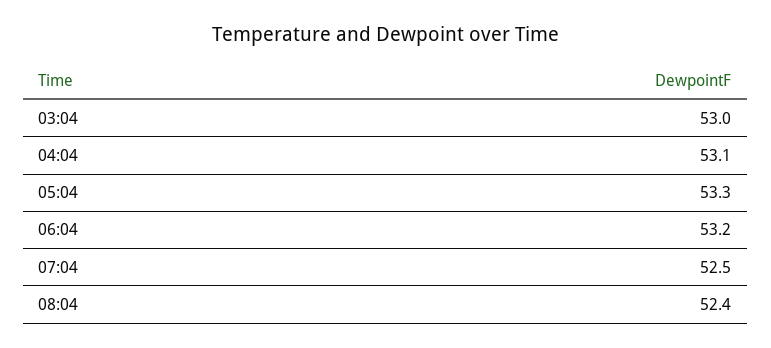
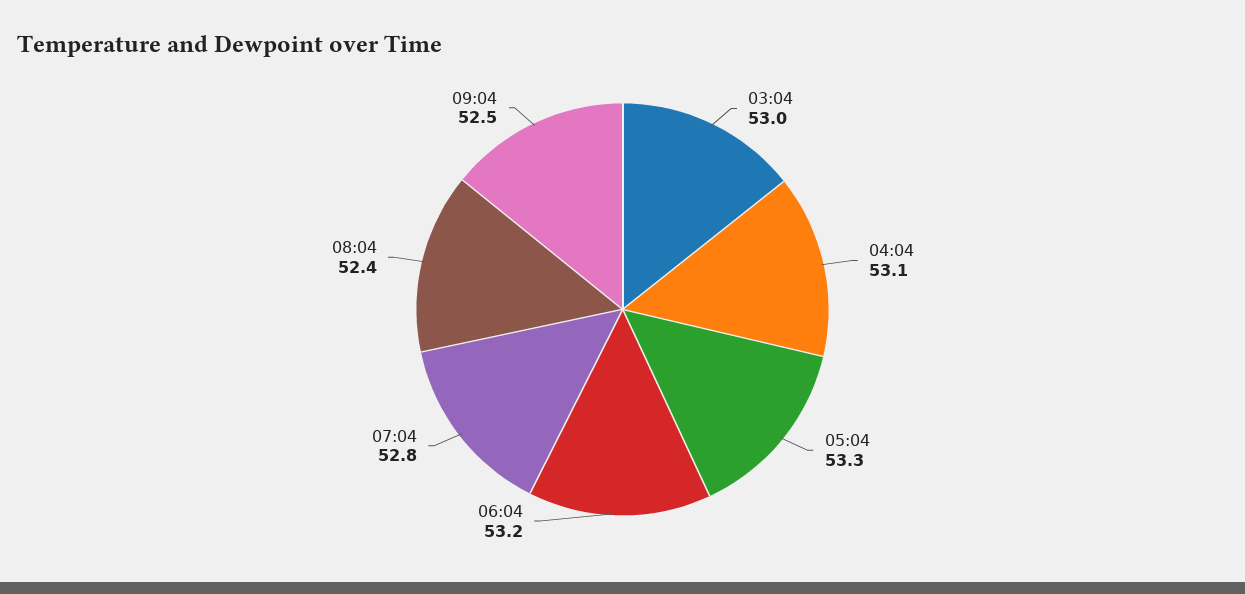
07:04: 52.5 -> 52.8
09:04: none -> 52.5

